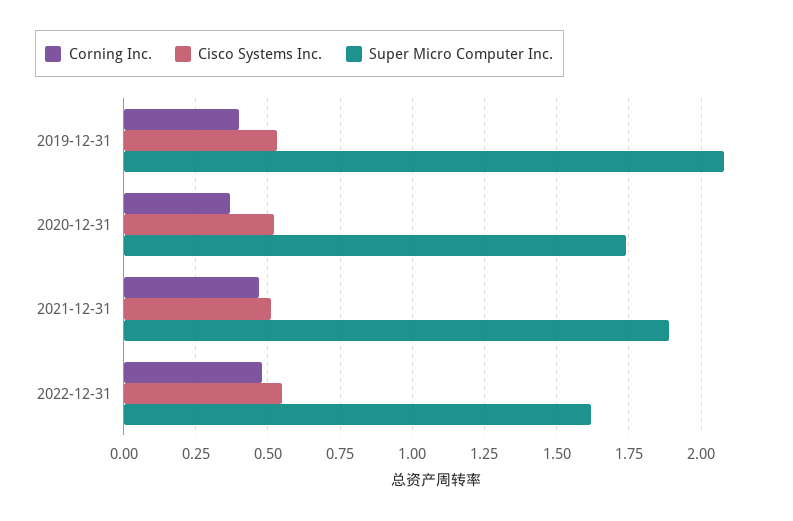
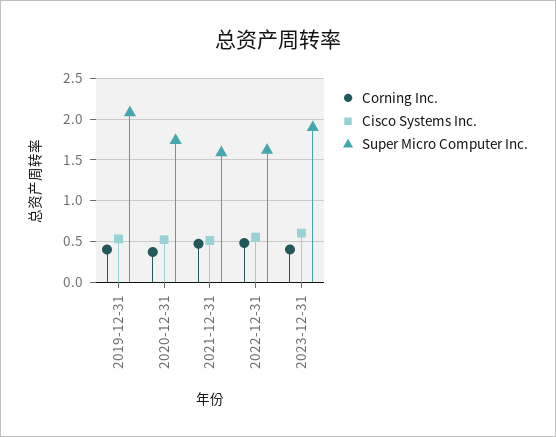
Super Micro Computer Inc., 2021-12-31: 1.9 -> 1.6
Corning Inc., 2023-12-31: none -> 0.4
Cisco Systems Inc., 2023-12-31: none -> 0.6
Super Micro Computer Inc., 2023-12-31: none -> 1.9

